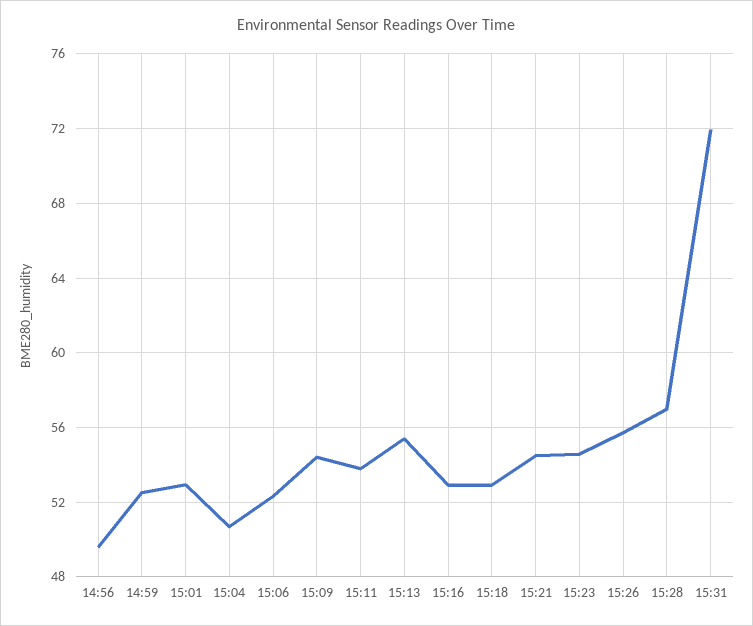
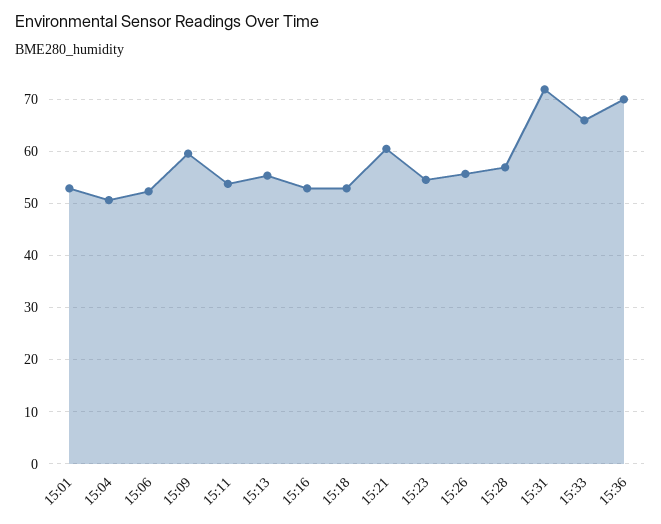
14:56: 49.5 -> none
14:59: 52.5 -> none
15:09: 54.5 -> 60
15:21: 54.5 -> 60
15:33: none -> 66
15:36: none -> 70

